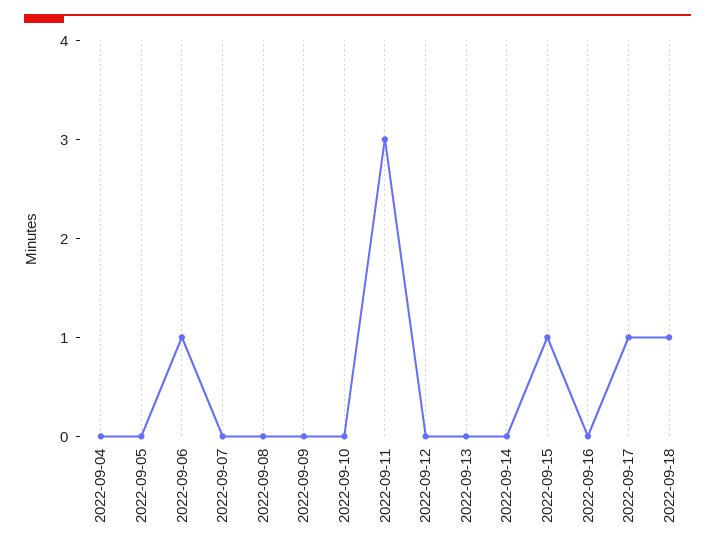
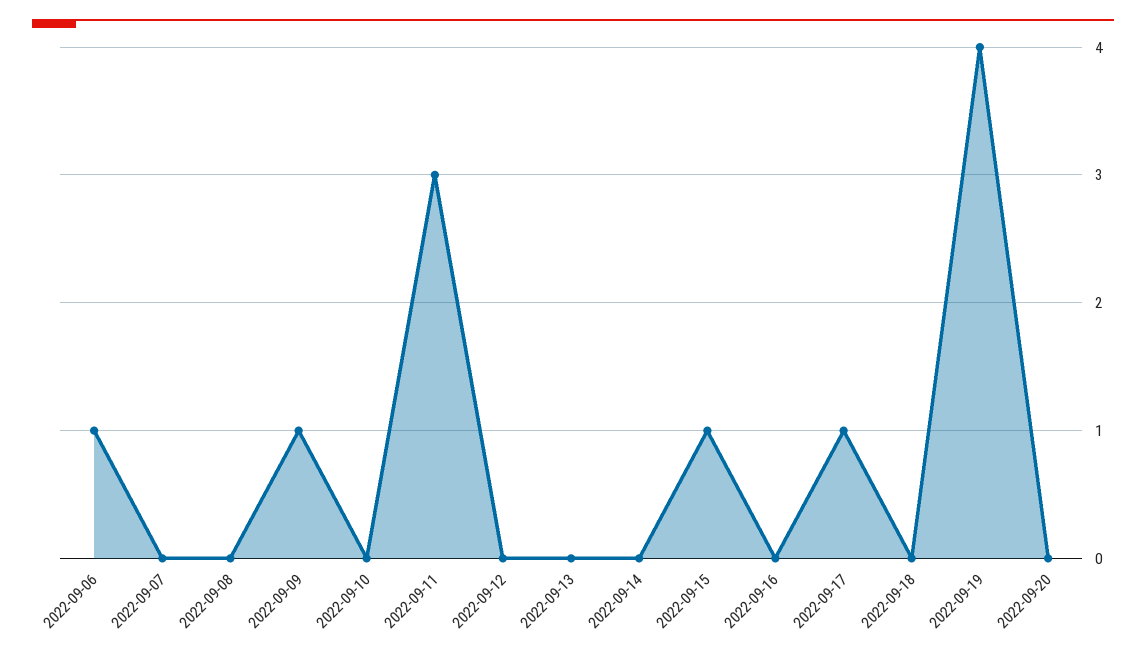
2022-09-04: 0 -> none
2022-09-05: 0 -> none
2022-09-09: 0 -> 1
2022-09-18: 1 -> 0
2022-09-19: none -> 4
2022-09-20: none -> 0

